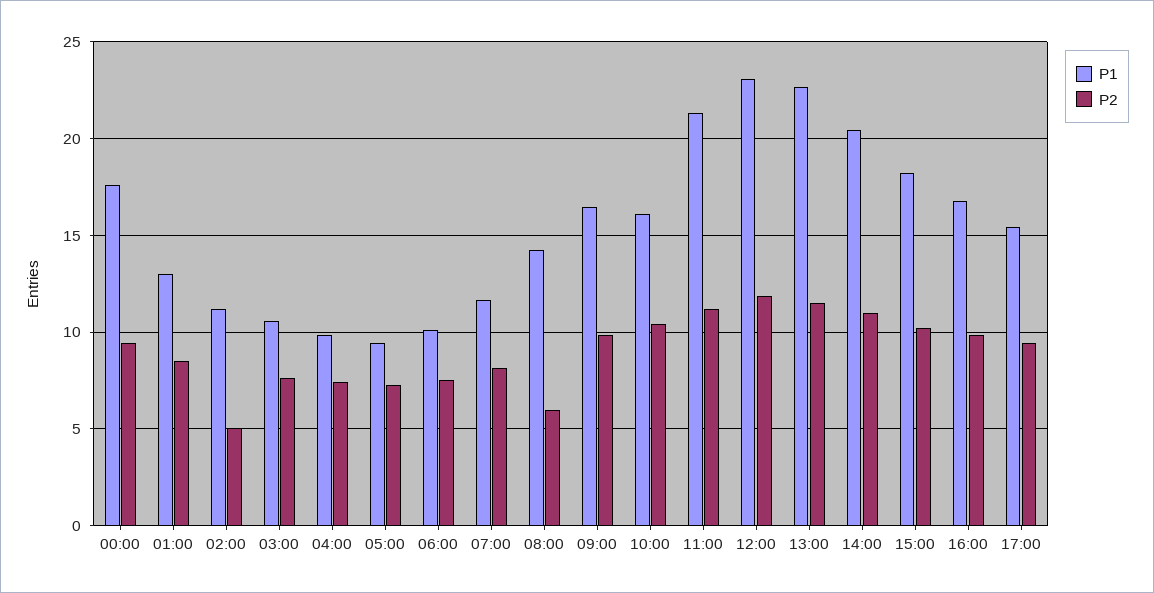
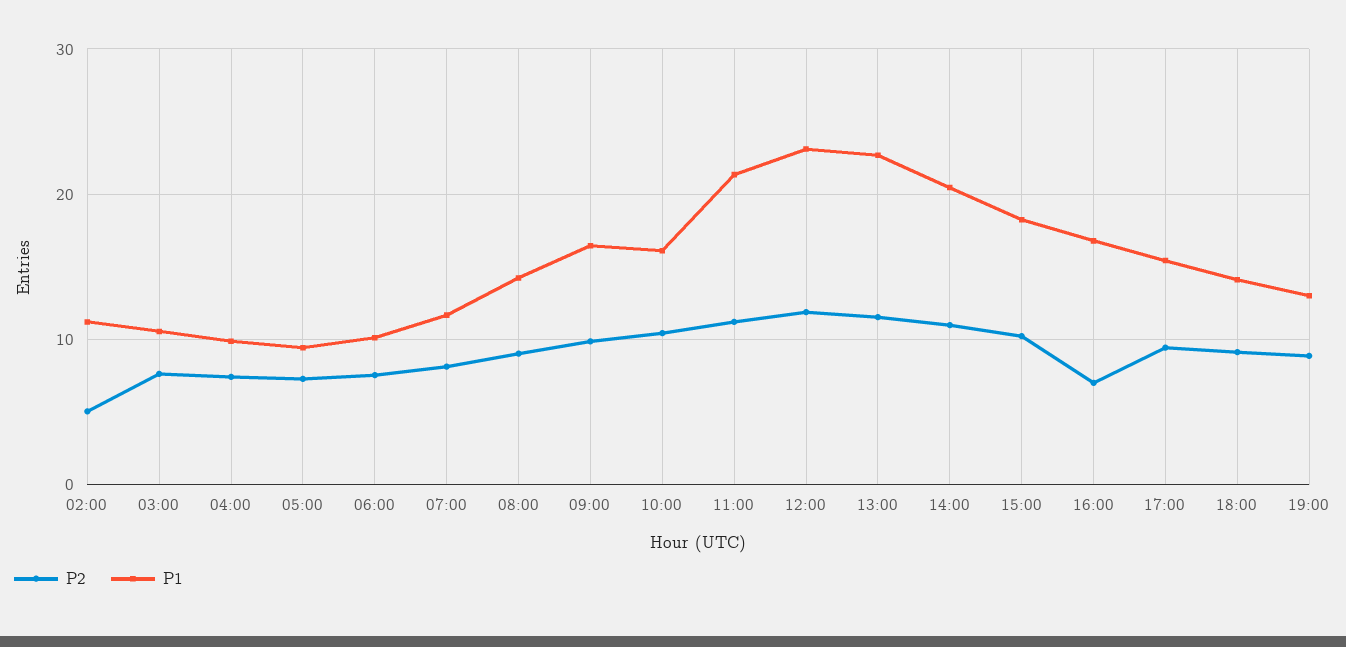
P1, 00:00: 17.5 -> none
P2, 00:00: 9.5 -> none
P1, 01:00: 13 -> none
P2, 01:00: 8.5 -> none
P2, 08:00: 6 -> 9
P2, 16:00: 10 -> 7
P2, 18:00: none -> 9
P1, 18:00: none -> 14
P2, 19:00: none -> 9
P1, 19:00: none -> 13

